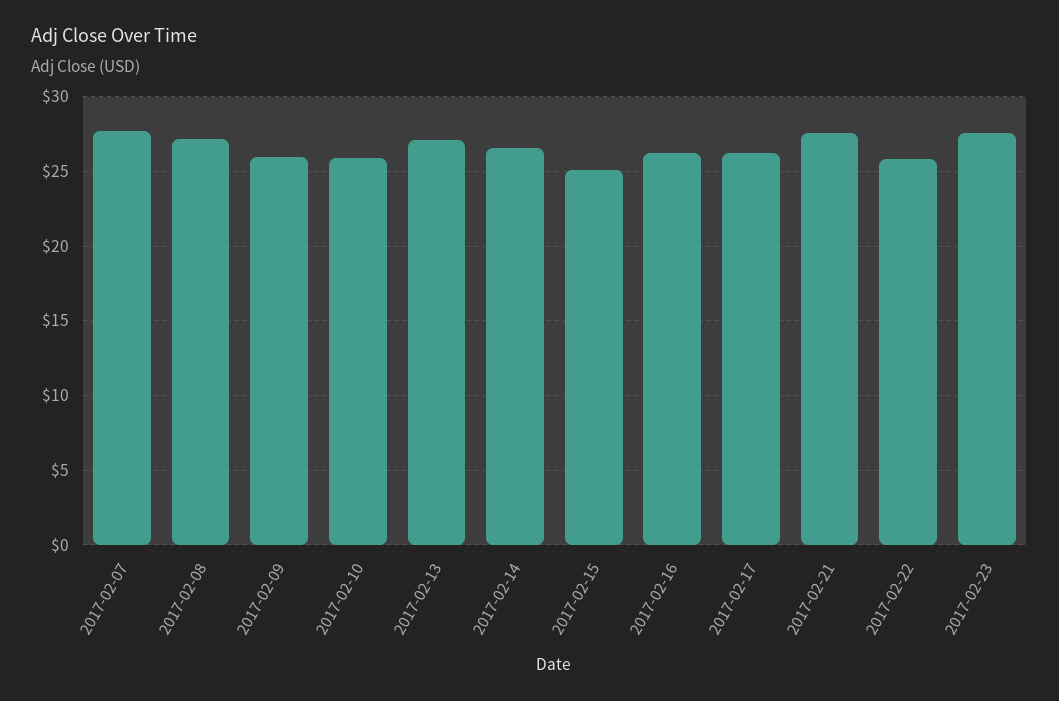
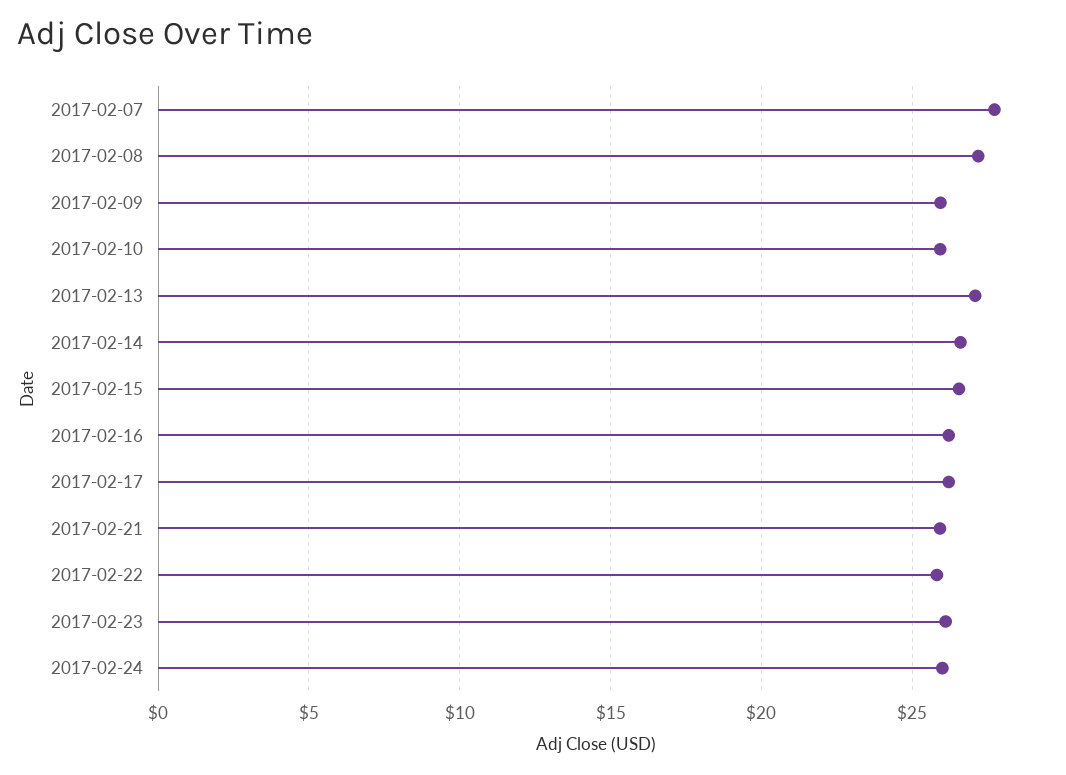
2017-02-15: 25 -> 26.5
2017-02-21: 27.5 -> 26
2017-02-23: 27.5 -> 26
2017-02-24: none -> 26

